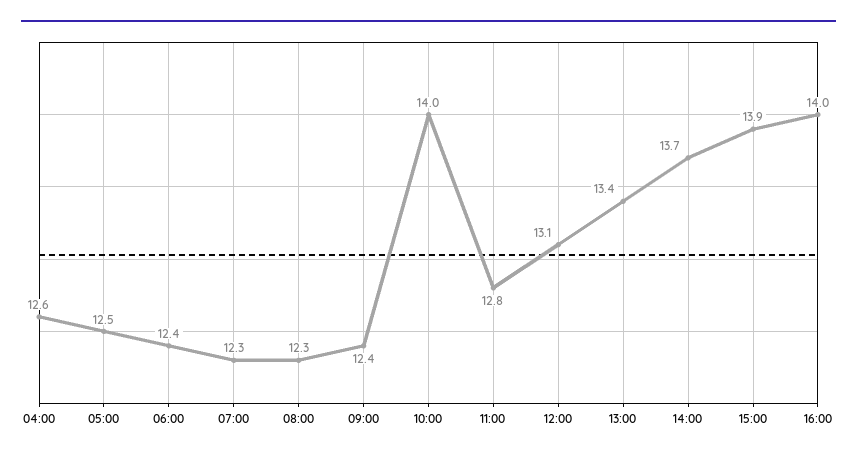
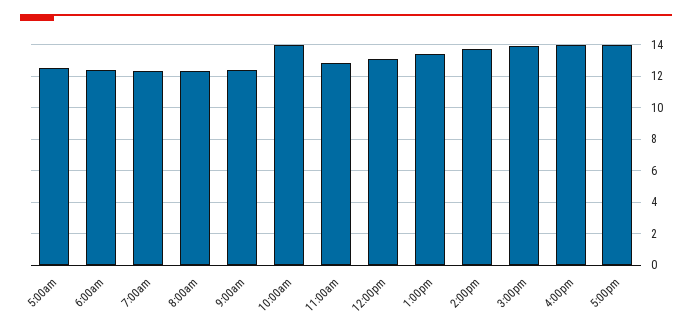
04:00: 12.6 -> none
5:00pm: none -> 14

